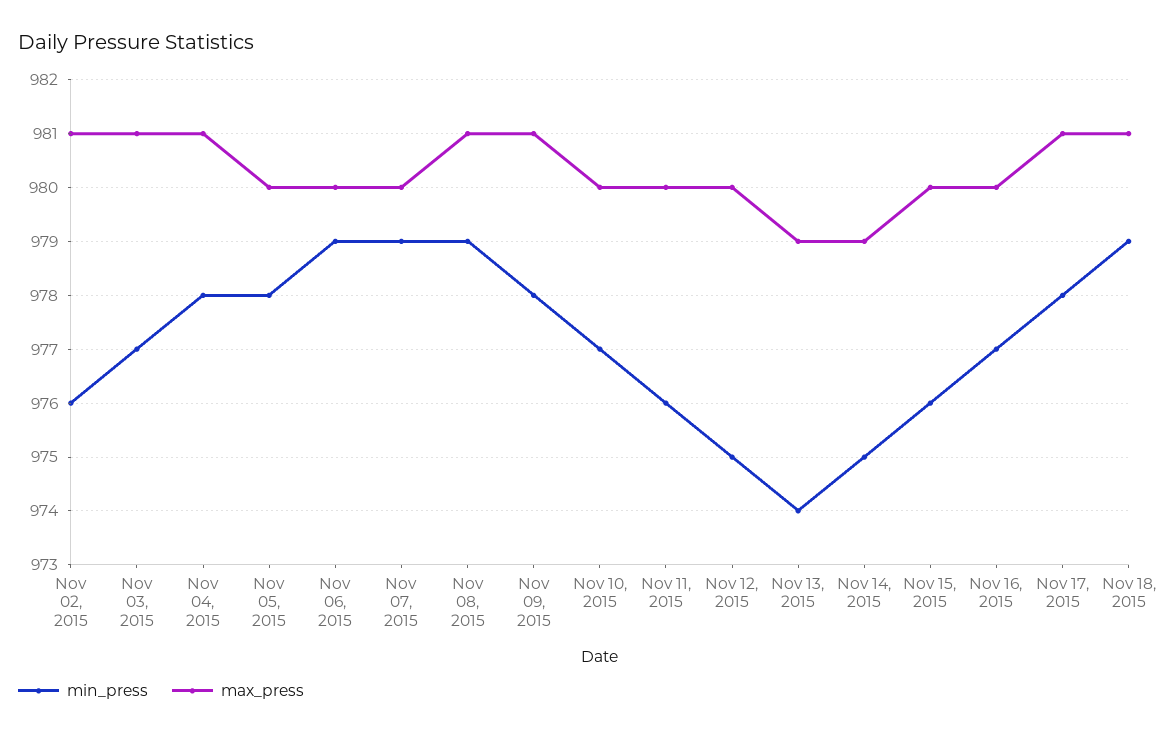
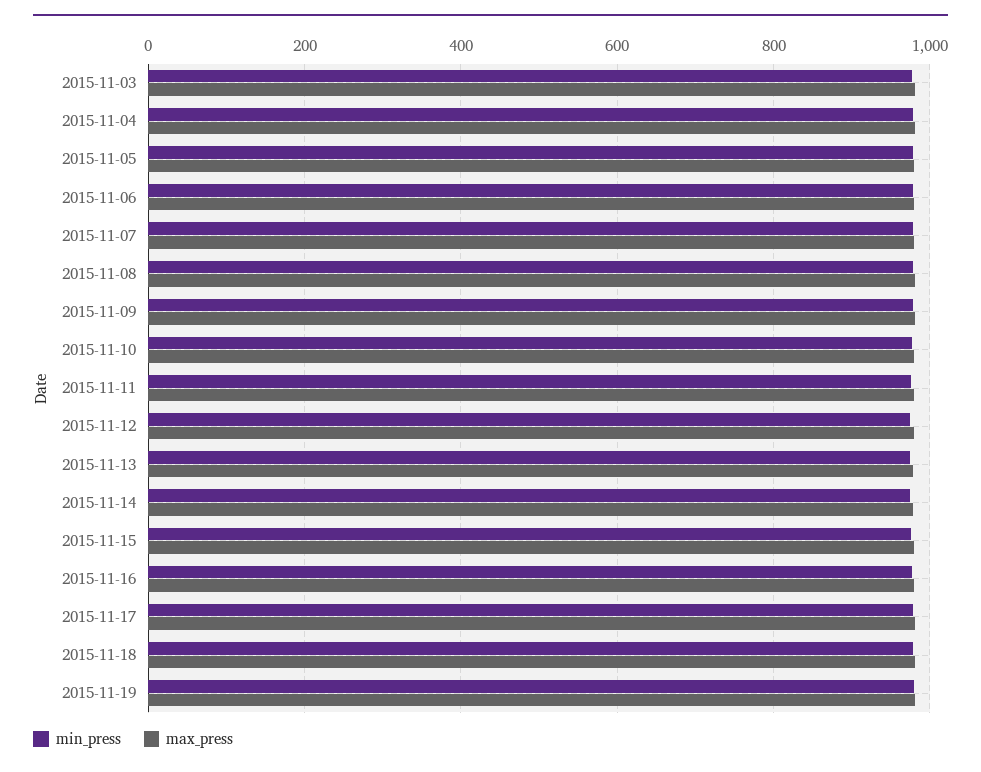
min_press, Nov 02, 2015: 976 -> none
max_press, Nov 02, 2015: 981 -> none
min_press, 2015-11-19: none -> 980
max_press, 2015-11-19: none -> 980

